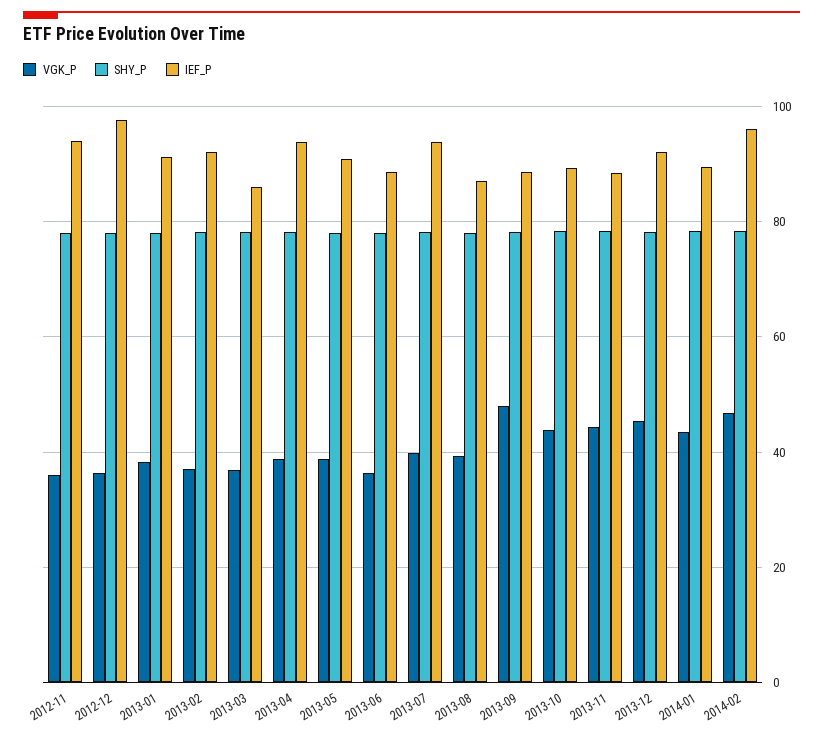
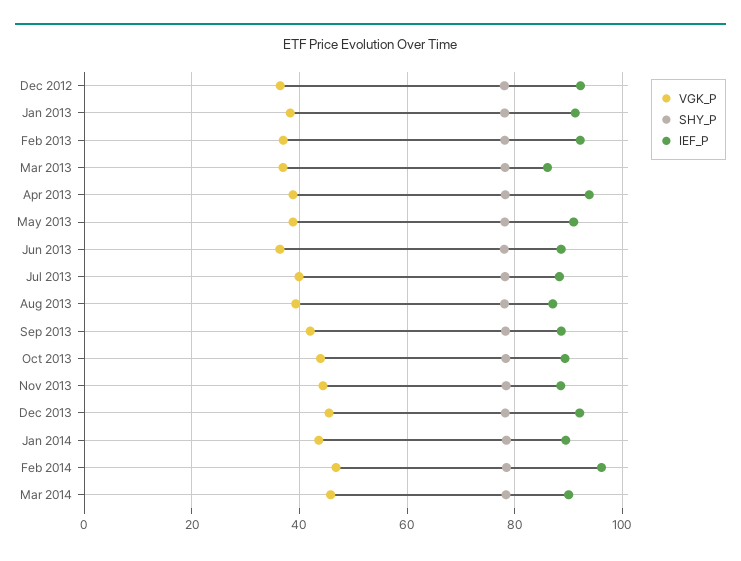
VGK_P, 2012-11: 36 -> none
SHY_P, 2012-11: 78 -> none
IEF_P, 2012-11: 94 -> none
IEF_P, 2012-12: 98 -> 92
IEF_P, 2013-07: 94 -> 88
VGK_P, 2013-09: 48 -> 42
VGK_P, Mar 2014: none -> 46
SHY_P, Mar 2014: none -> 78
IEF_P, Mar 2014: none -> 90

